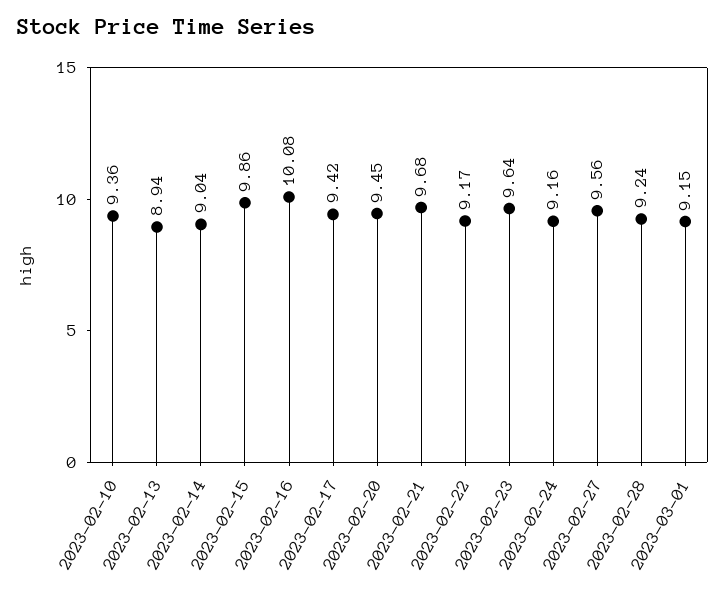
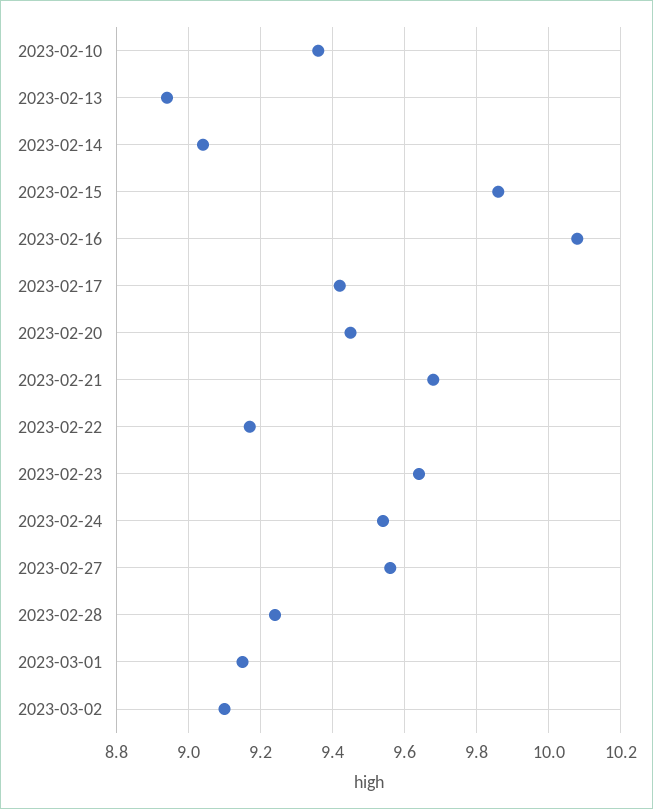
2023-02-24: 9.16 -> 9.55
2023-03-02: none -> 9.1

